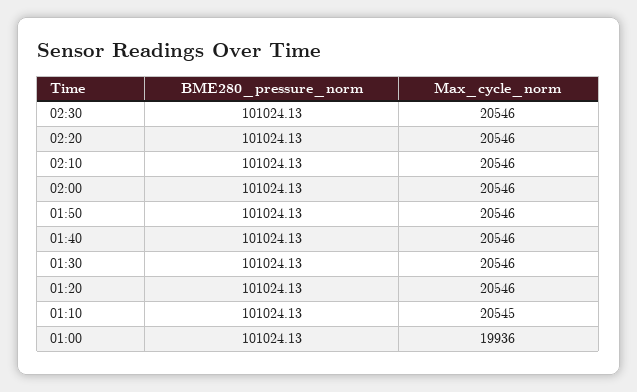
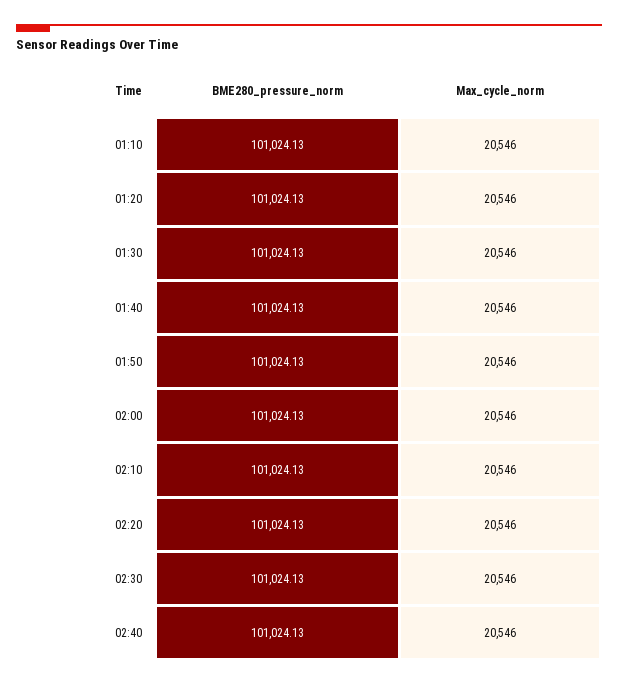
Max_cycle_norm, 01:10: 20545 -> 20546
BME280_pressure_norm, 01:00: 101024.13 -> none
Max_cycle_norm, 01:00: 19936 -> none
BME280_pressure_norm, 02:40: none -> 101024.13
Max_cycle_norm, 02:40: none -> 20546

